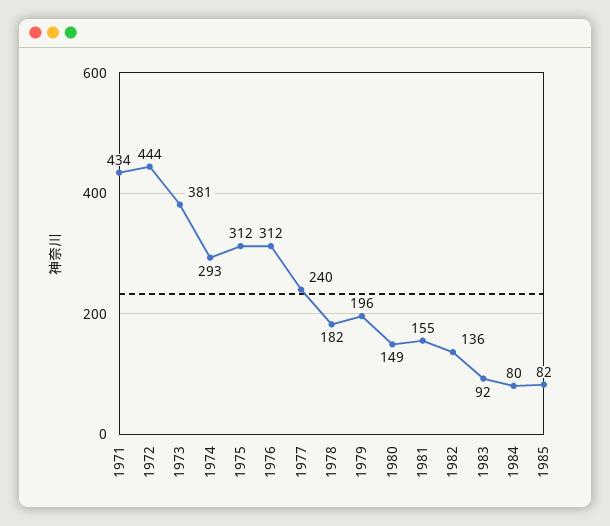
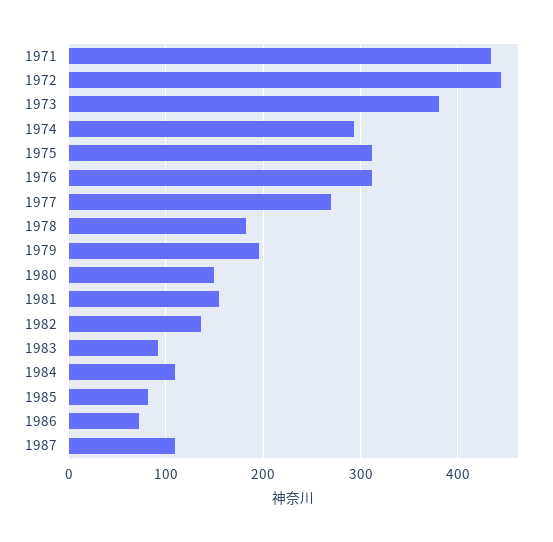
1977: 240 -> 270
1984: 80 -> 110
1986: none -> 70
1987: none -> 110

